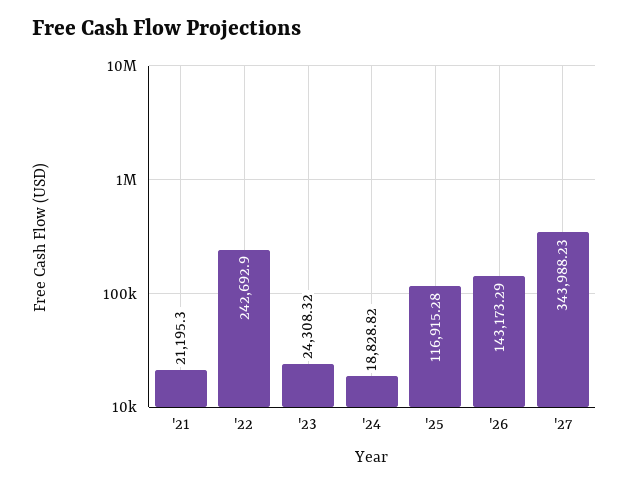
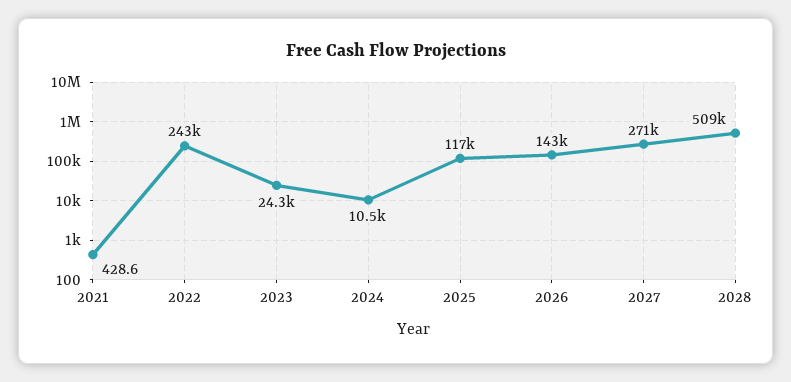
'21: 21195.3 -> 428.6
'24: 18828.82 -> 10500
'27: 343988.23 -> 271000
2028: none -> 509000

